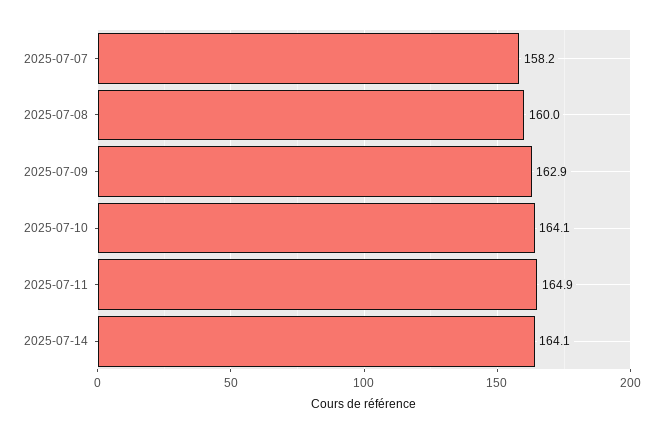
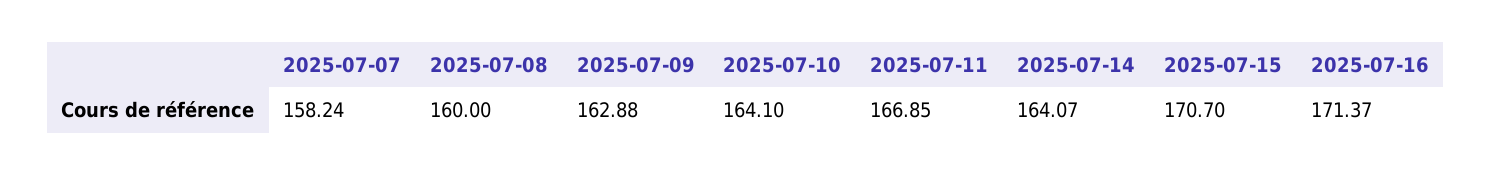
2025-07-11: 164.9 -> 166.85
2025-07-15: none -> 170.7
2025-07-16: none -> 171.37

